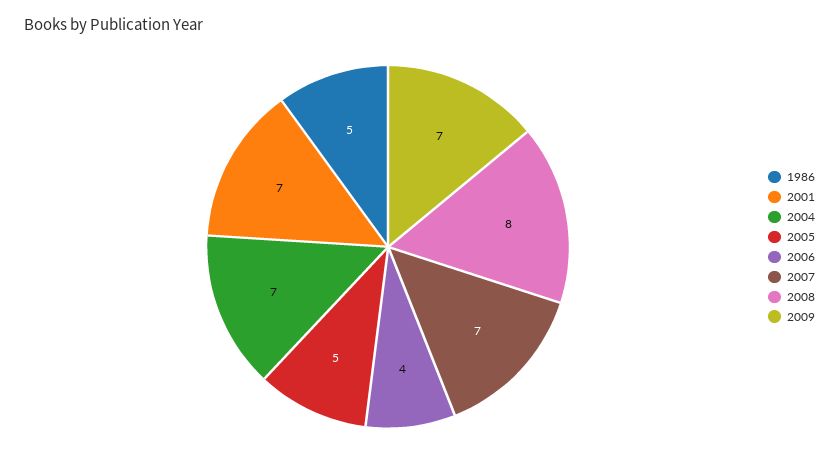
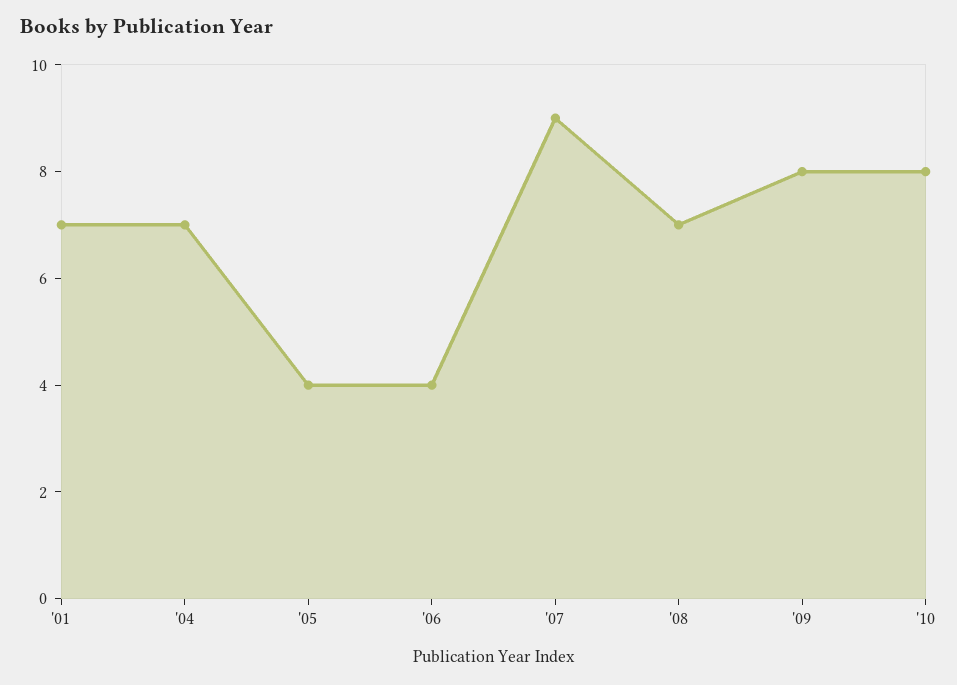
1986: 5 -> none
2005: 5 -> 4
2007: 7 -> 9
2008: 8 -> 7
2009: 7 -> 8
'10: none -> 8

